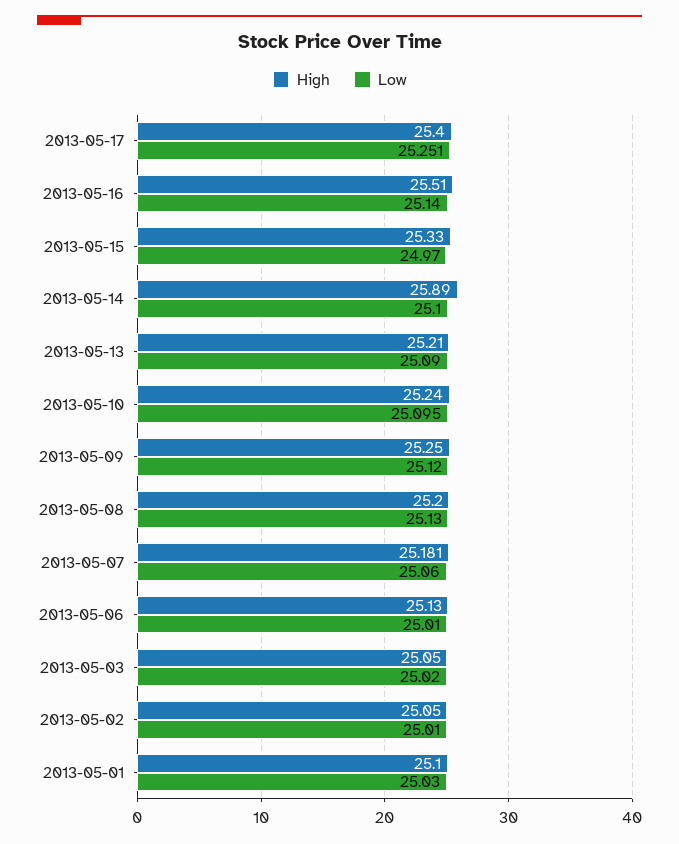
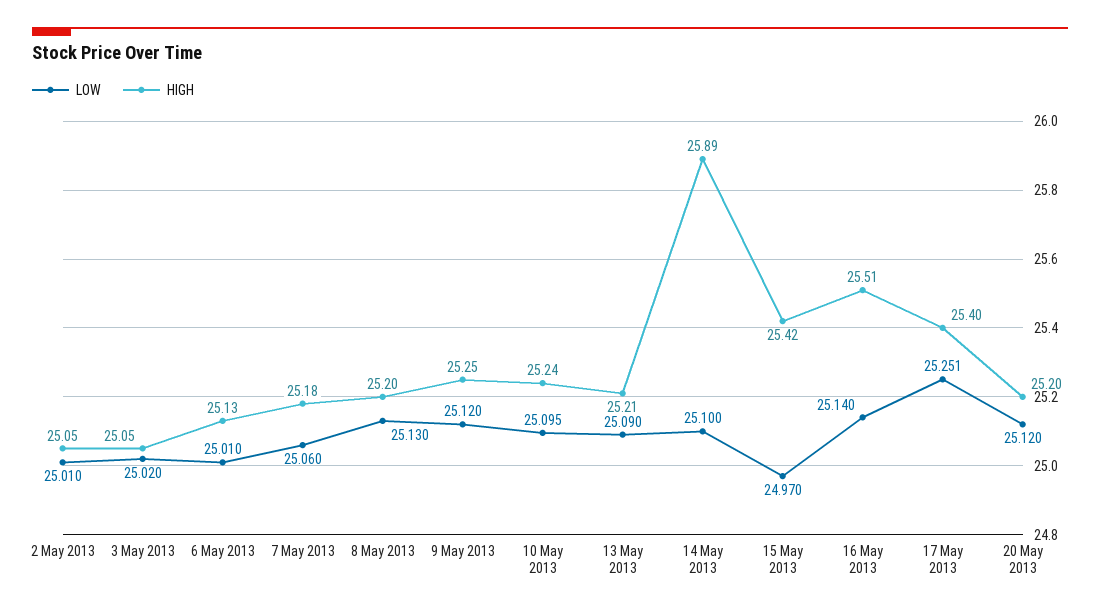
High, 2013-05-15: 25.33 -> 25.42
High, 2013-05-01: 25.1 -> none
Low, 2013-05-01: 25.03 -> none
Low, 20 May 2013: none -> 25.12
High, 20 May 2013: none -> 25.2

